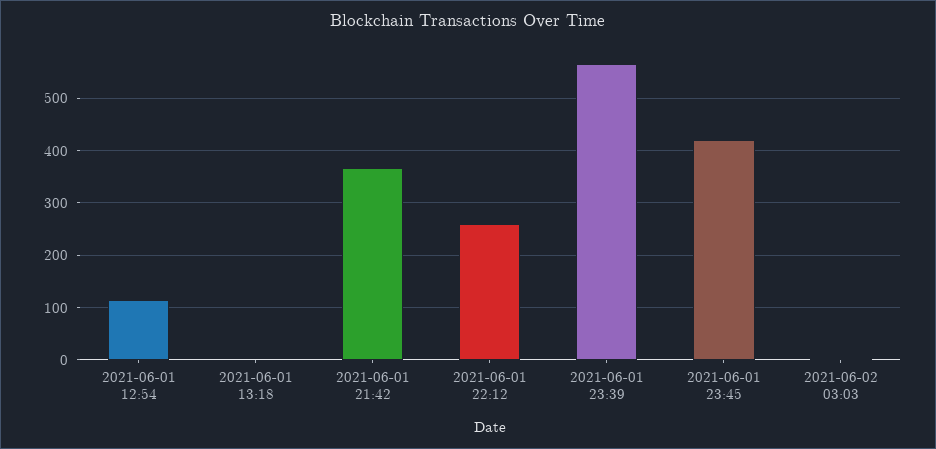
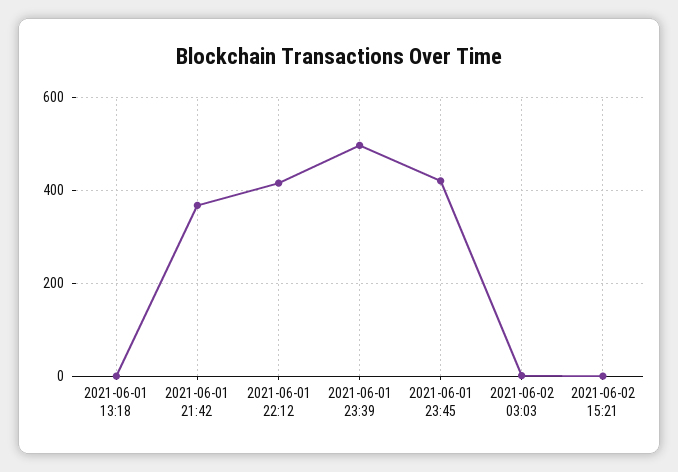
2021-06-01 12:54: 120 -> none
2021-06-01 22:12: 260 -> 420
2021-06-01 23:39: 560 -> 500
2021-06-02 15:21: none -> 0

